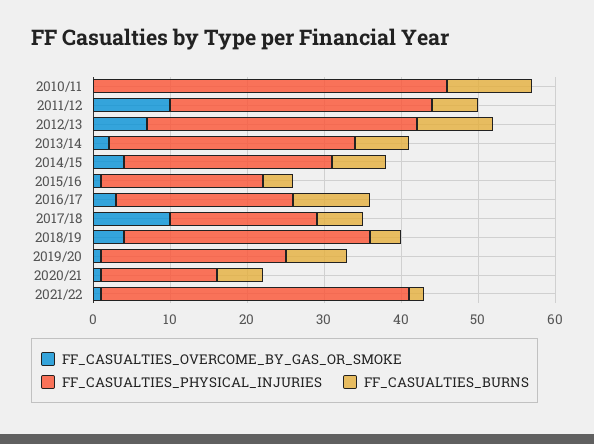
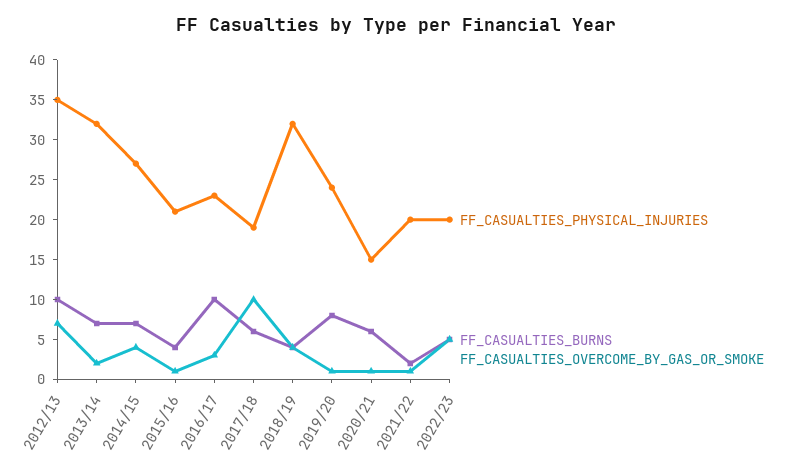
FF_CASUALTIES_OVERCOME_BY_GAS_OR_SMOKE, 2010/11: 0 -> none
FF_CASUALTIES_PHYSICAL_INJURIES, 2010/11: 45 -> none
FF_CASUALTIES_BURNS, 2010/11: 10 -> none
FF_CASUALTIES_OVERCOME_BY_GAS_OR_SMOKE, 2011/12: 10 -> none
FF_CASUALTIES_PHYSICAL_INJURIES, 2011/12: 35 -> none
FF_CASUALTIES_BURNS, 2011/12: 5 -> none
FF_CASUALTIES_PHYSICAL_INJURIES, 2021/22: 40 -> 20
FF_CASUALTIES_PHYSICAL_INJURIES, 2022/23: none -> 20
FF_CASUALTIES_BURNS, 2022/23: none -> 5
FF_CASUALTIES_OVERCOME_BY_GAS_OR_SMOKE, 2022/23: none -> 5

